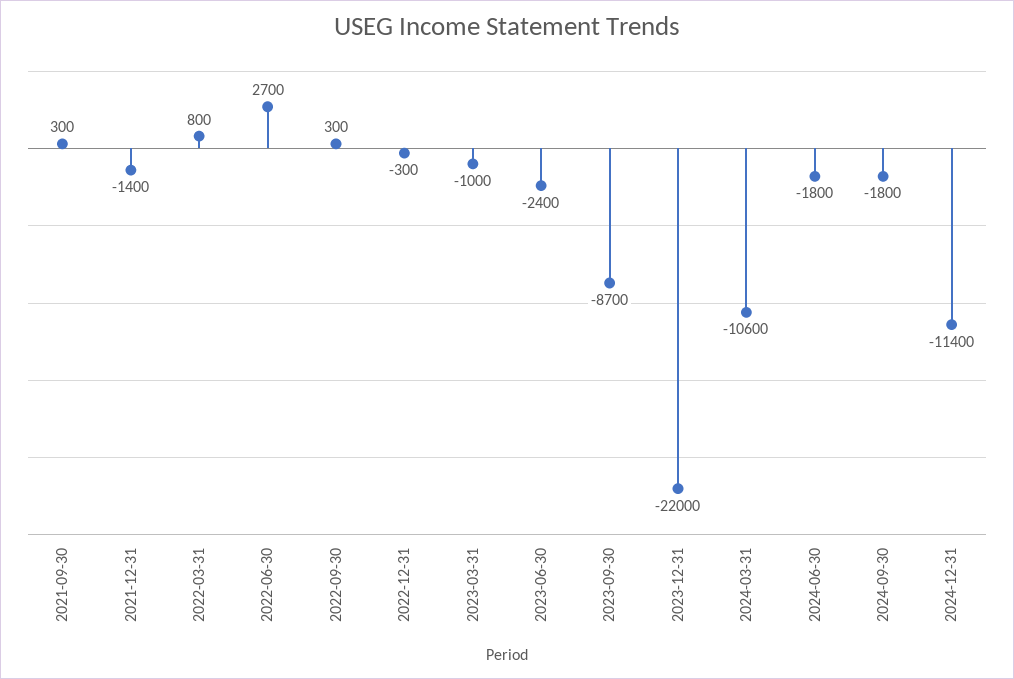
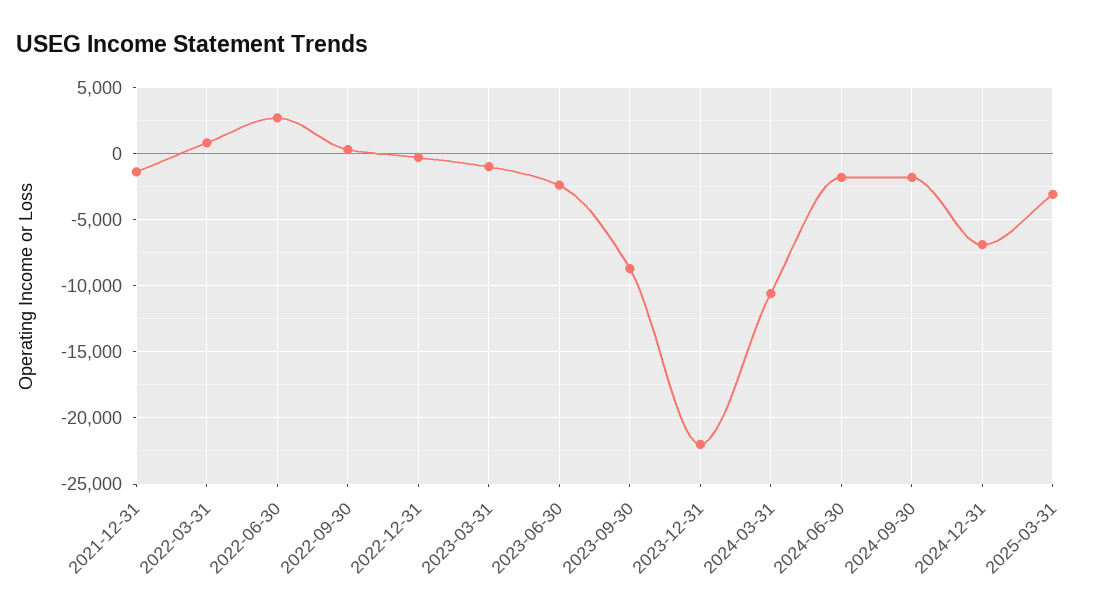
2021-09-30: 300 -> none
2024-12-31: -11400 -> -7000
2025-03-31: none -> -3000

